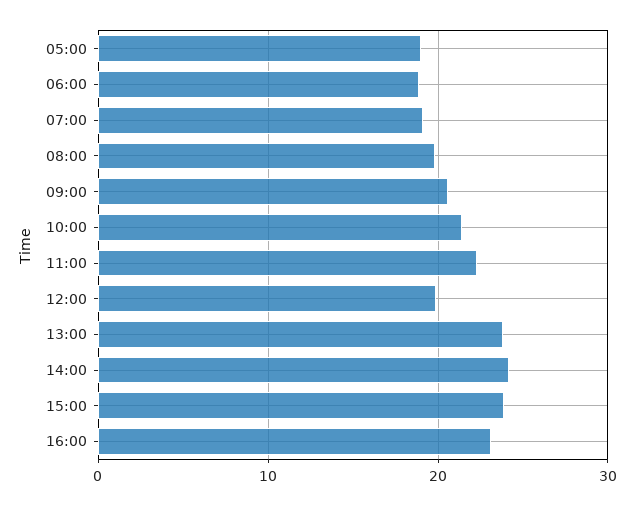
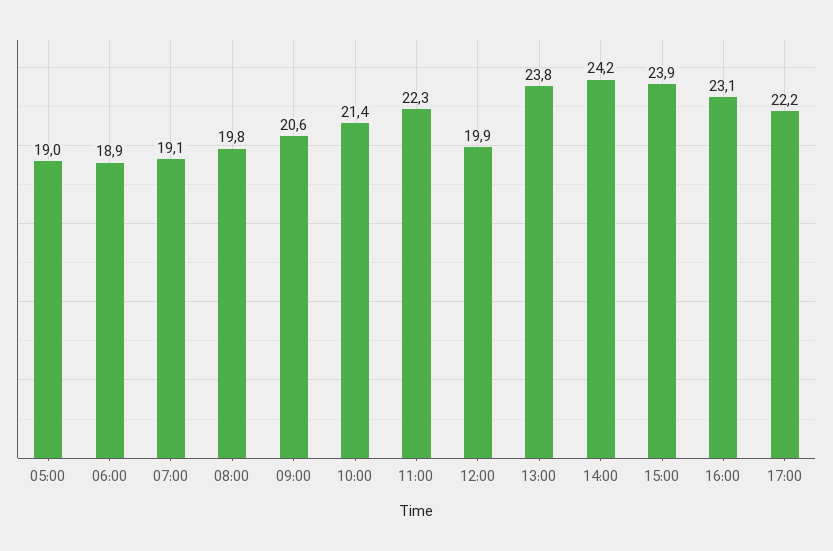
17:00: none -> 22.2

